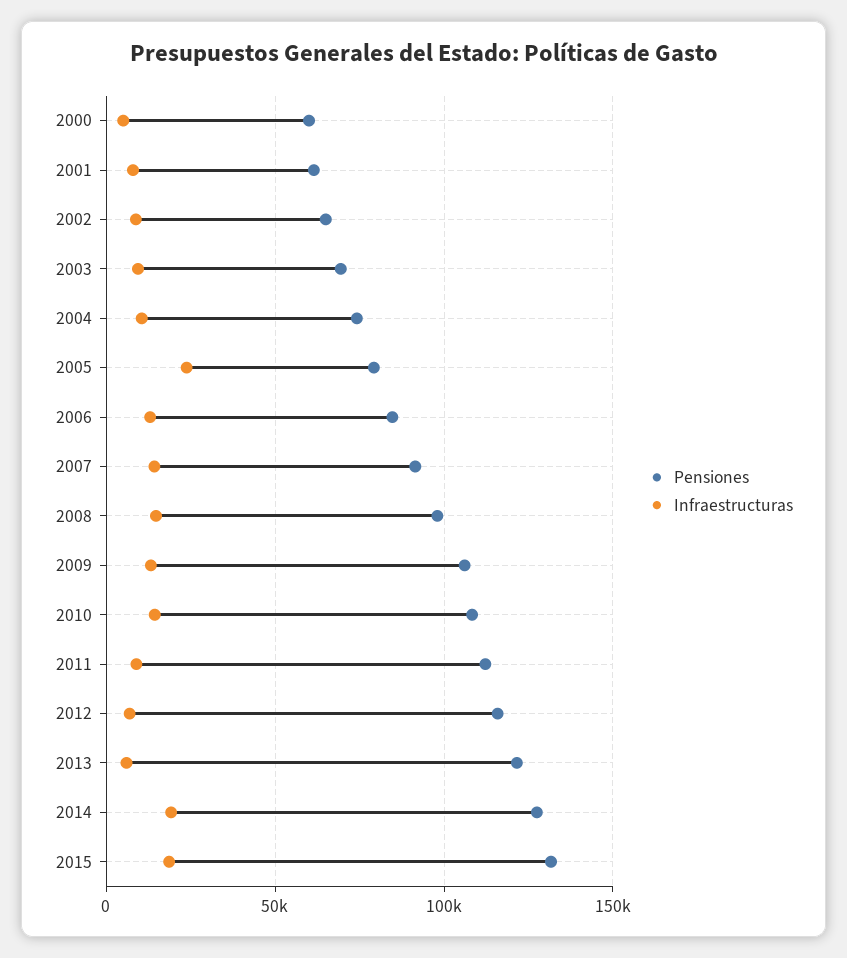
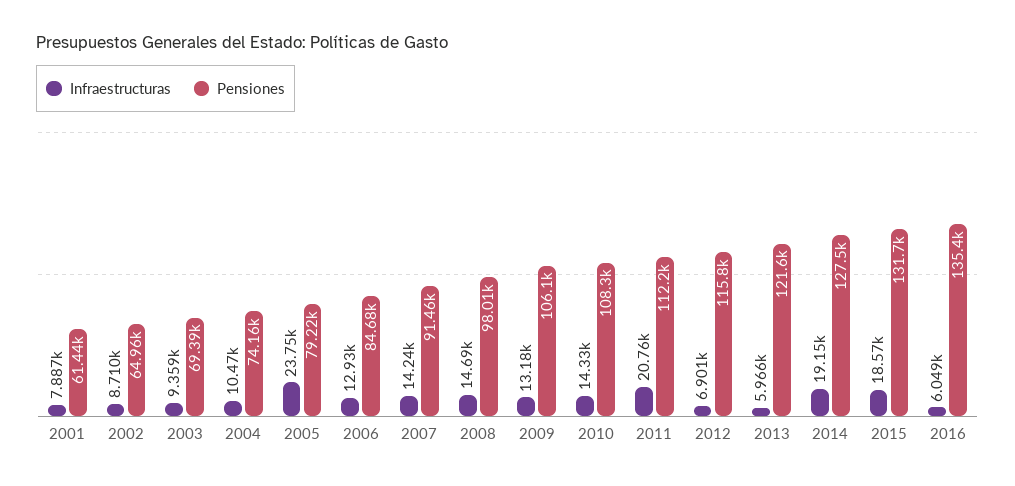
Pensiones, 2000: 60000 -> none
Infraestructuras, 2000: 5000 -> none
Infraestructuras, 2011: 10000 -> 20760
Infraestructuras, 2016: none -> 6049
Pensiones, 2016: none -> 135400

